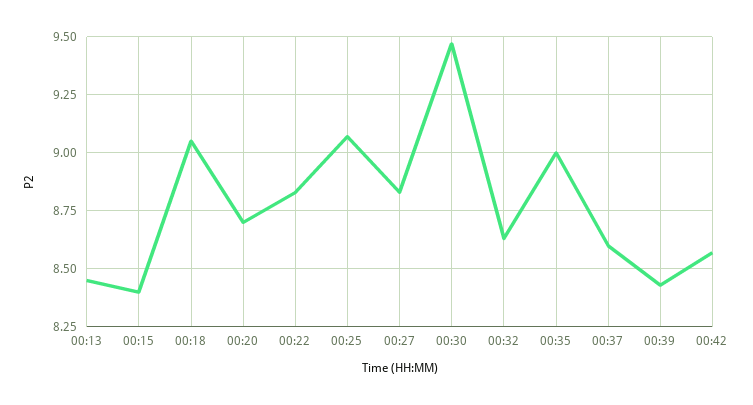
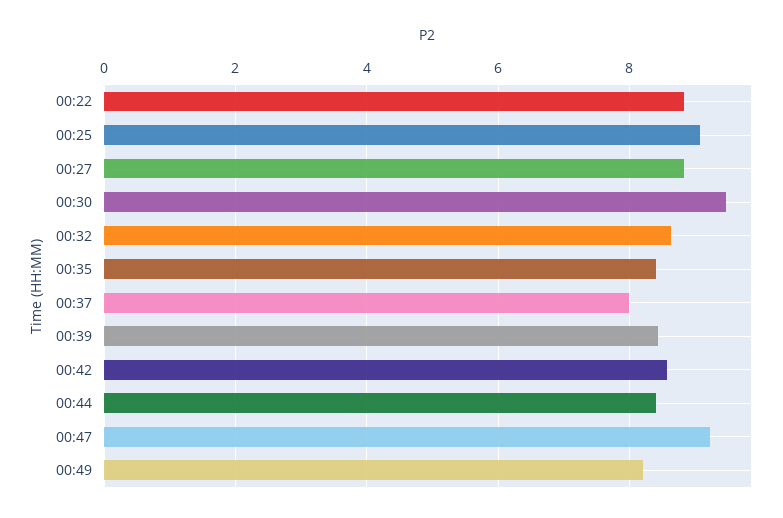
00:13: 8.45 -> none
00:15: 8.4 -> none
00:18: 9.05 -> none
00:20: 8.7 -> none
00:35: 9 -> 8.4
00:37: 8.6 -> 8
00:44: none -> 8.4
00:47: none -> 9.2
00:49: none -> 8.2

